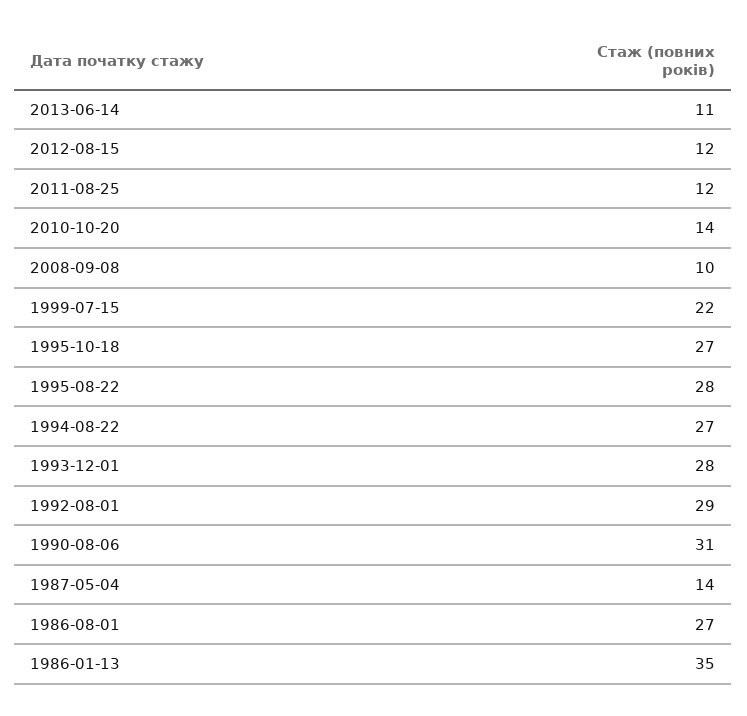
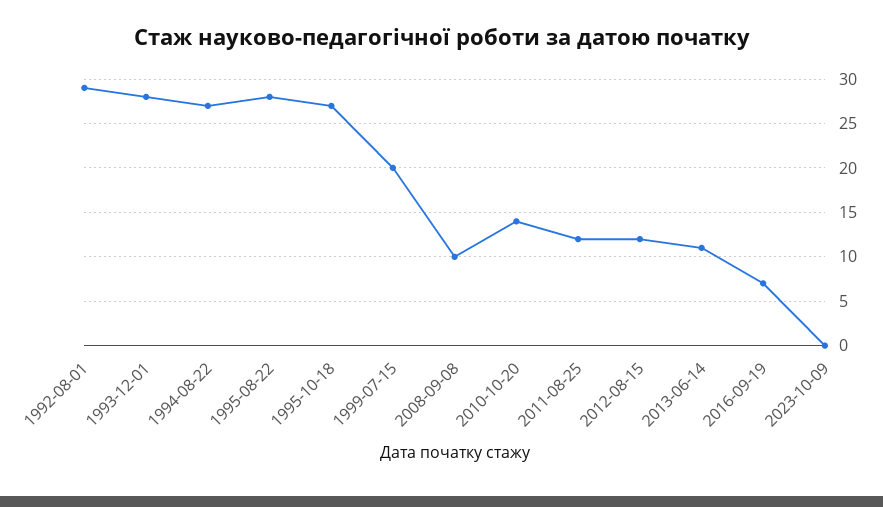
1999-07-15: 22 -> 20
1990-08-06: 31 -> none
1987-05-04: 14 -> none
1986-08-01: 27 -> none
1986-01-13: 35 -> none
2016-09-19: none -> 7
2023-10-09: none -> 0

